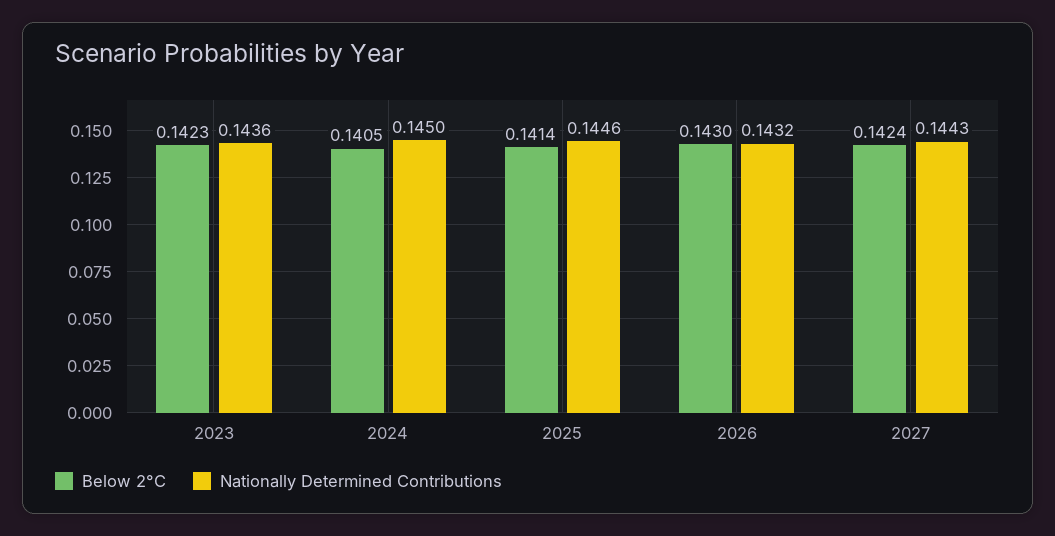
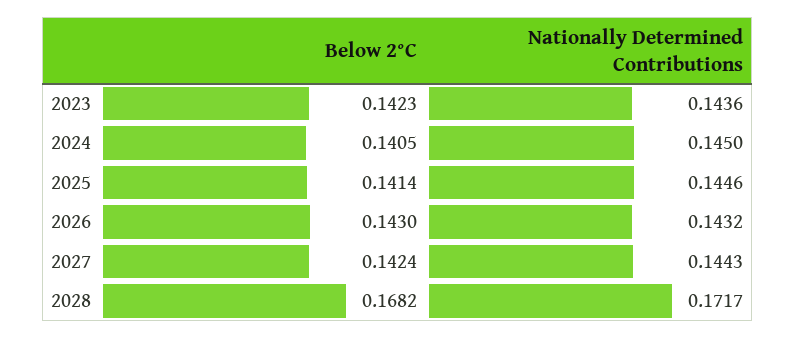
Below 2°C, 2028: none -> 0.1682
Nationally Determined Contributions, 2028: none -> 0.1717

